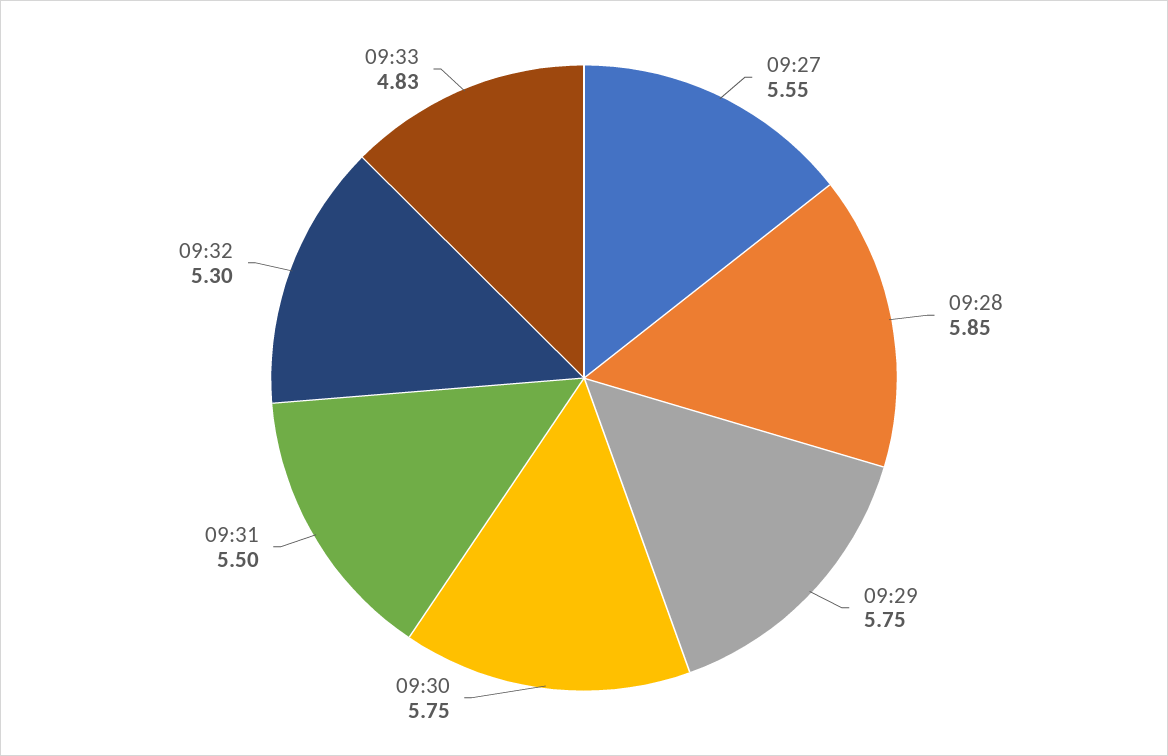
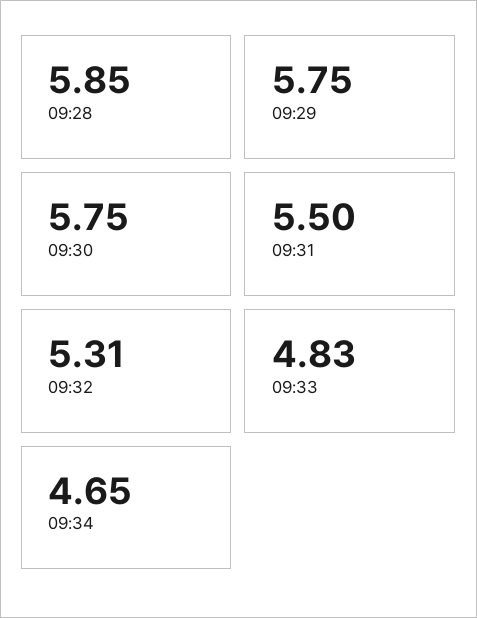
09:27: 5.55 -> none
09:32: 5.3 -> 5.31
09:34: none -> 4.65

